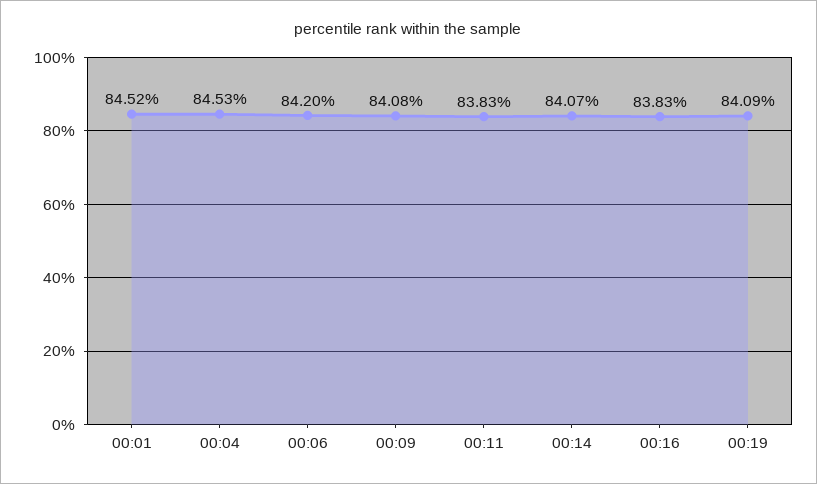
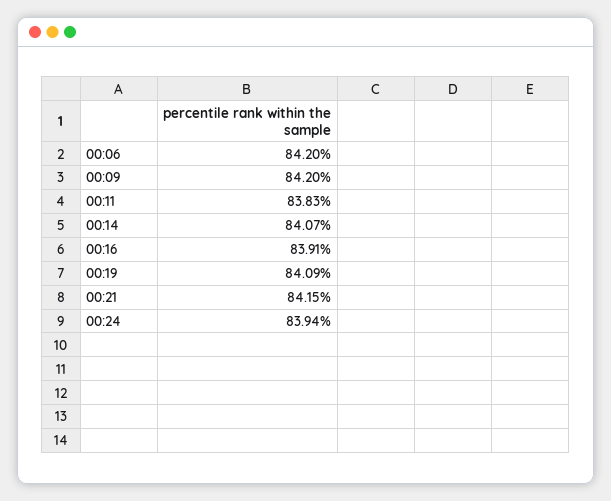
00:01: 84.52 -> none
00:04: 84.53 -> none
00:09: 84.08 -> 84.2
00:16: 83.83 -> 83.91
00:21: none -> 84.15
00:24: none -> 83.94

